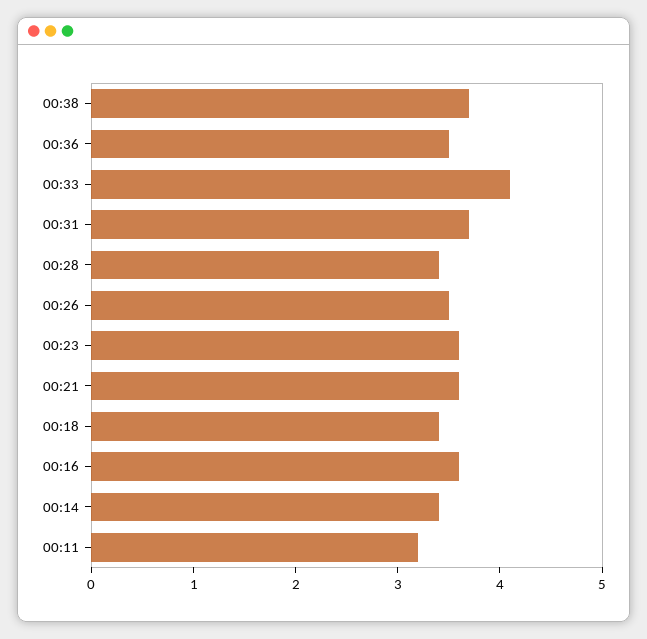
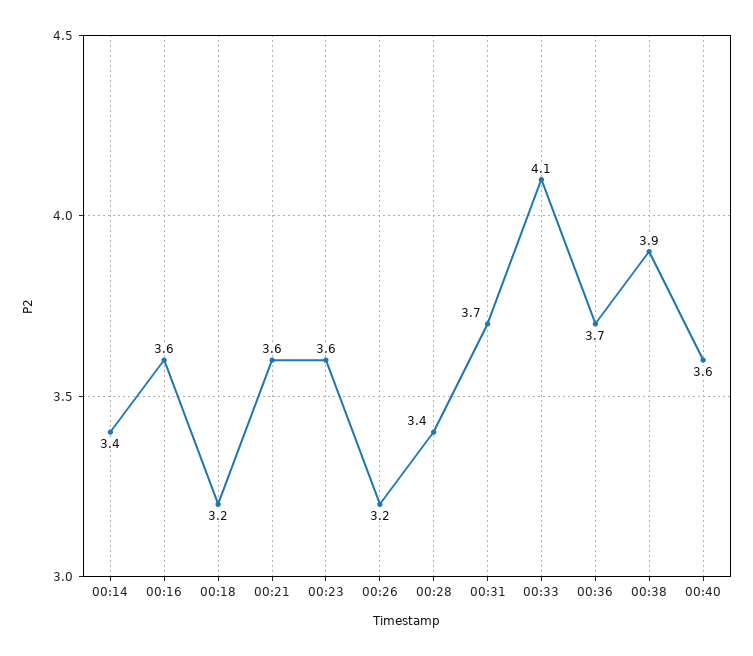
00:38: 3.7 -> 3.9
00:36: 3.5 -> 3.7
00:26: 3.5 -> 3.2
00:18: 3.4 -> 3.2
00:11: 3.2 -> none
00:40: none -> 3.6

